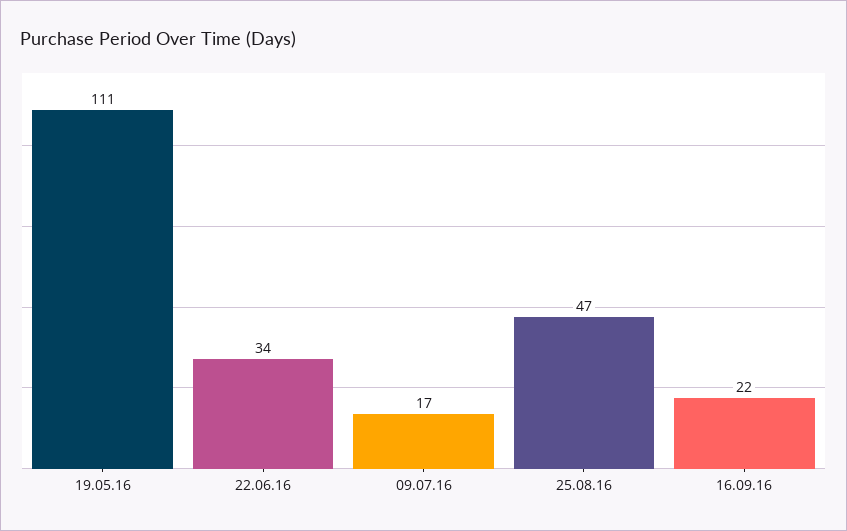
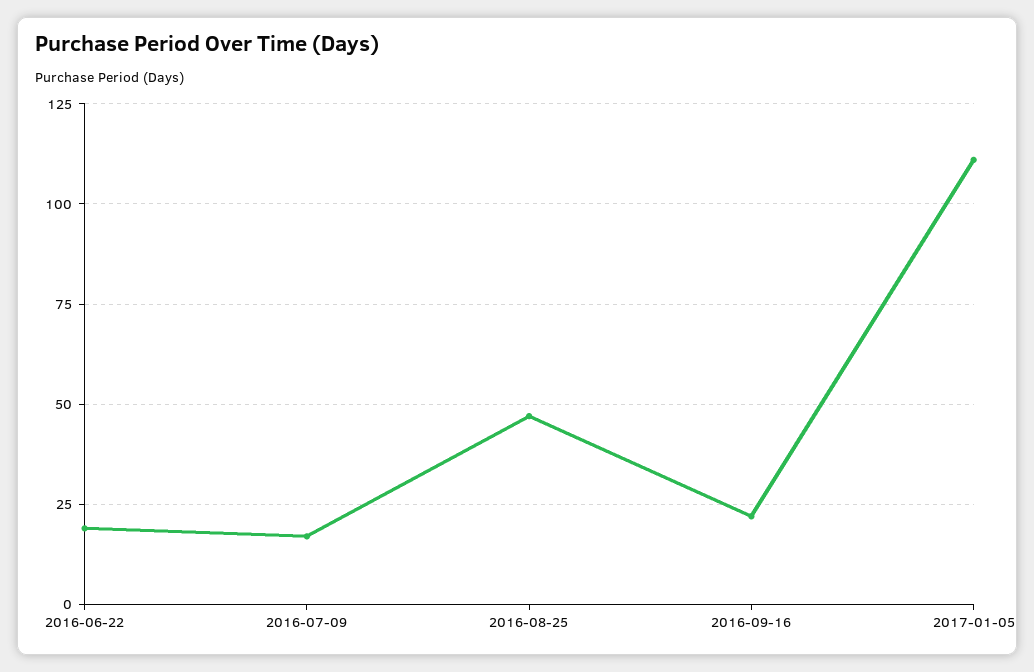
19.05.16: 111 -> none
22.06.16: 34 -> 20
2017-01-05: none -> 110

